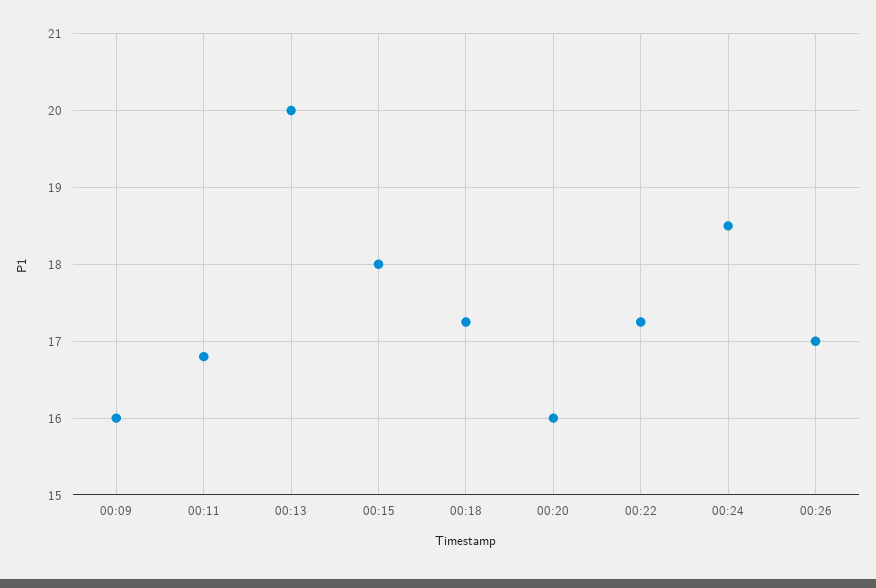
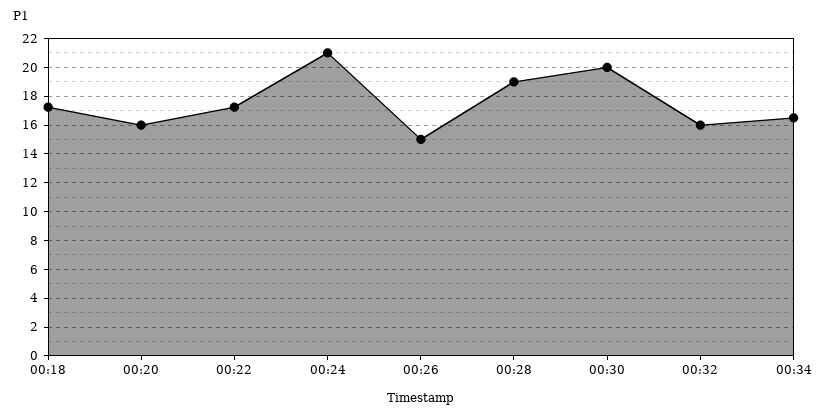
00:09: 16 -> none
00:11: 16.8 -> none
00:13: 20 -> none
00:15: 18 -> none
00:24: 18.5 -> 21
00:26: 17 -> 15
00:28: none -> 19
00:30: none -> 20
00:32: none -> 16
00:34: none -> 16.5

